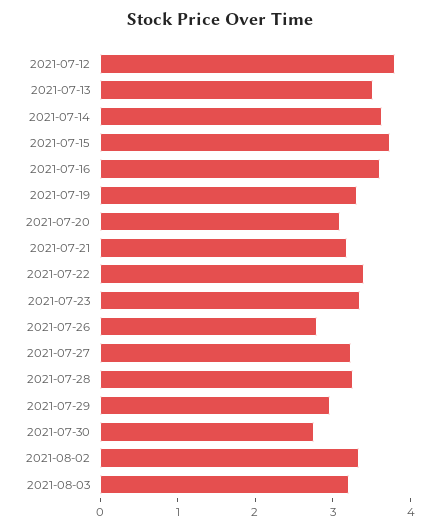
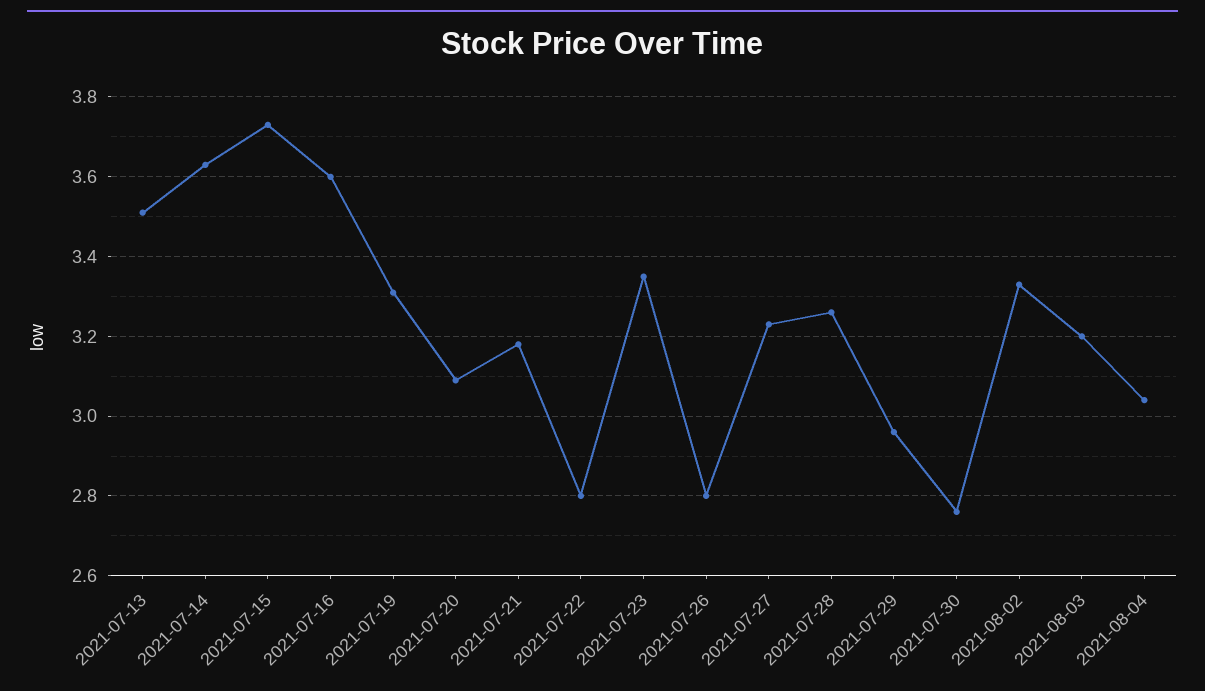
2021-07-12: 3.8 -> none
2021-07-22: 3.4 -> 2.8
2021-08-04: none -> 3.05

